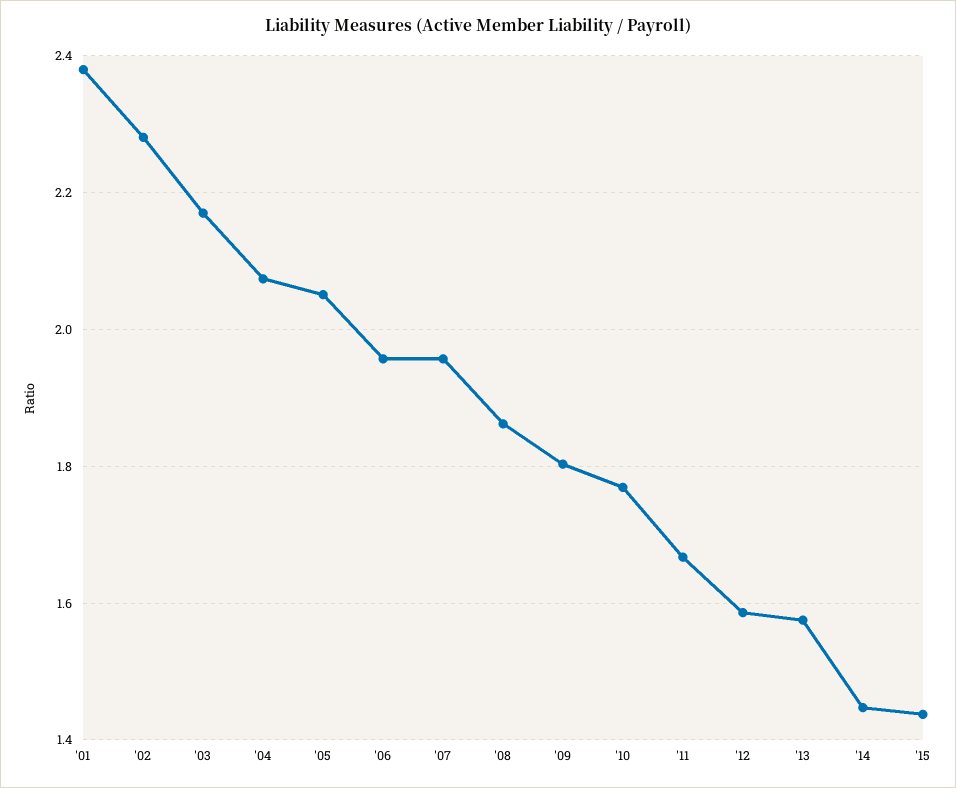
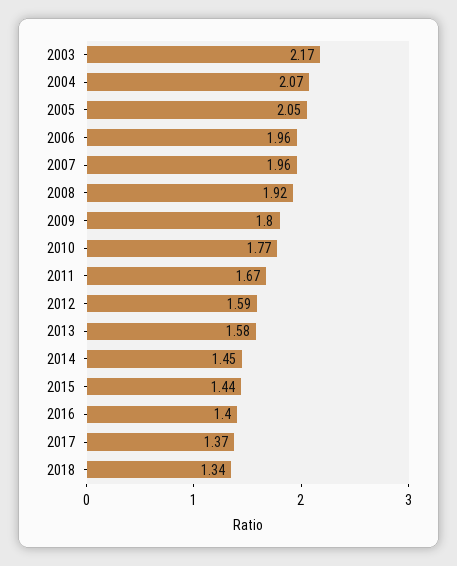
'01: 2.38 -> none
'02: 2.28 -> none
'08: 1.86 -> 1.92
2016: none -> 1.4
2017: none -> 1.37
2018: none -> 1.34

